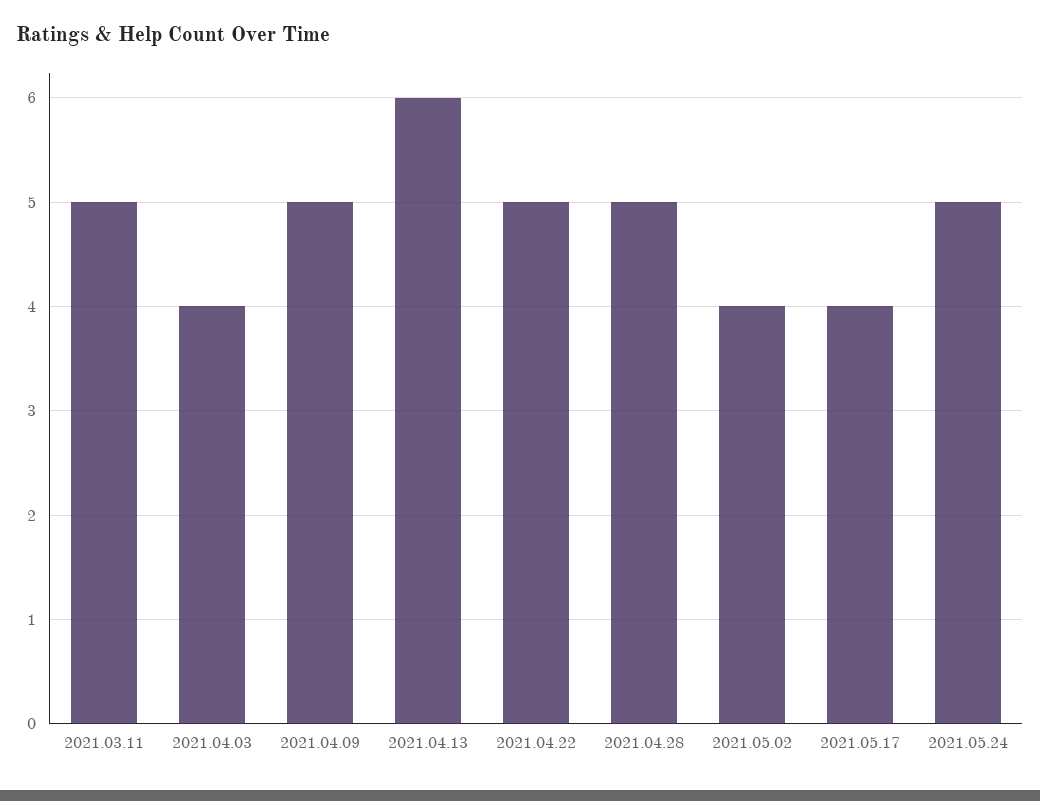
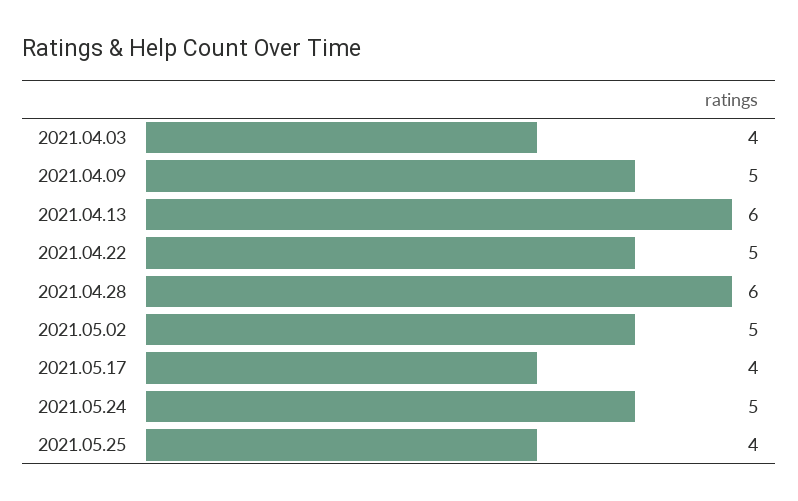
2021.03.11: 5 -> none
2021.04.28: 5 -> 6
2021.05.02: 4 -> 5
2021.05.25: none -> 4

